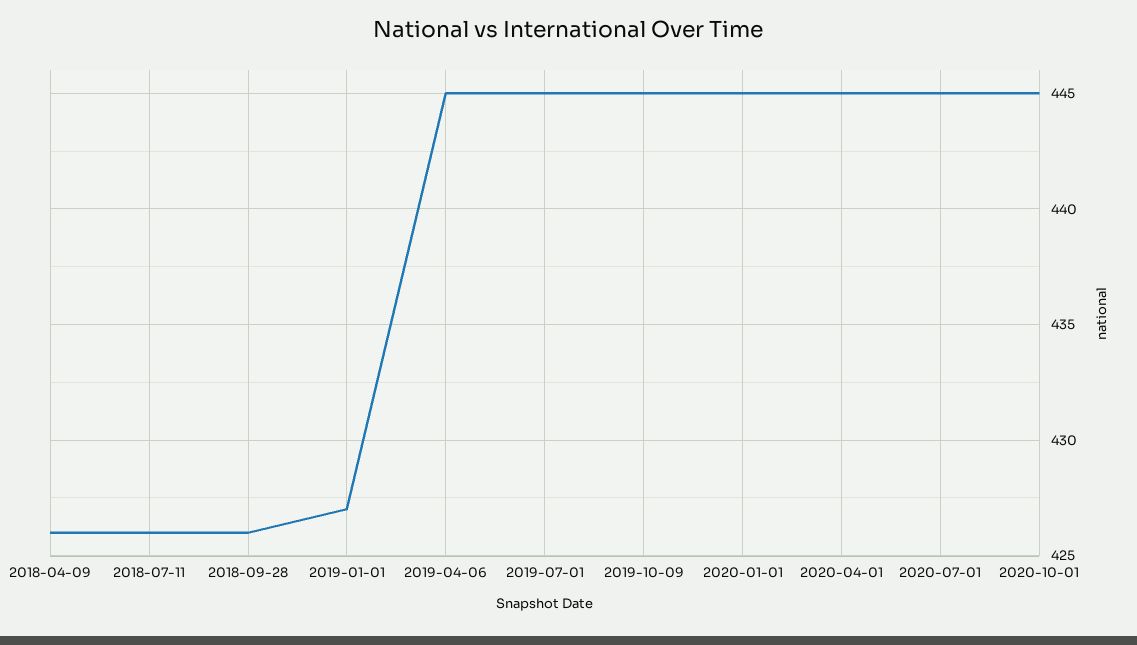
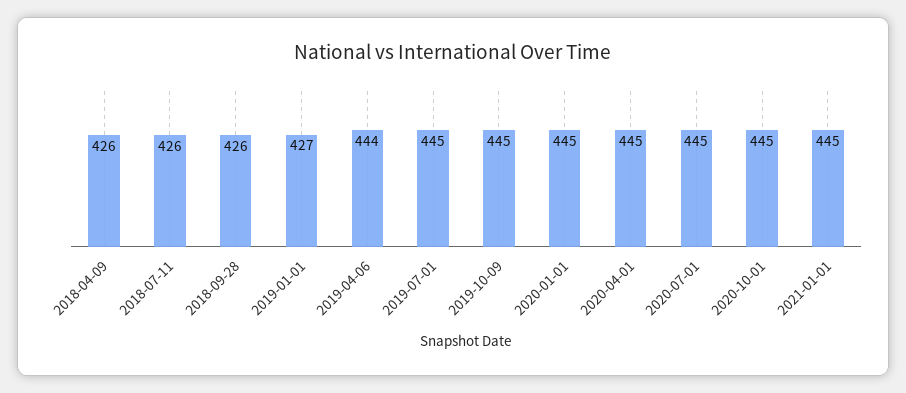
2019-04-06: 445 -> 444
2021-01-01: none -> 445

